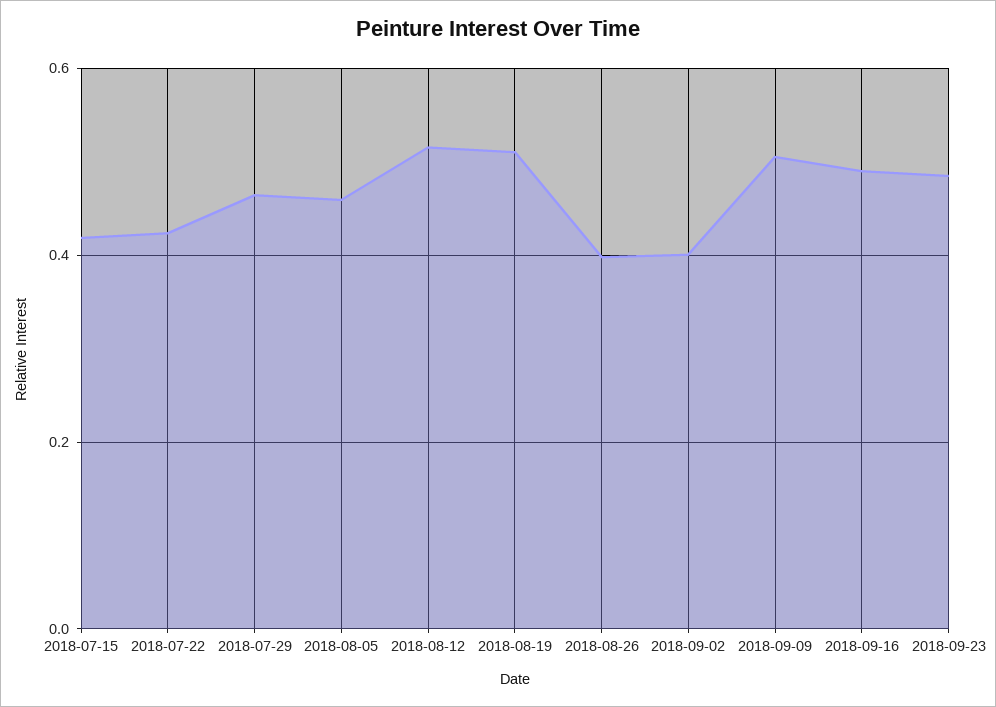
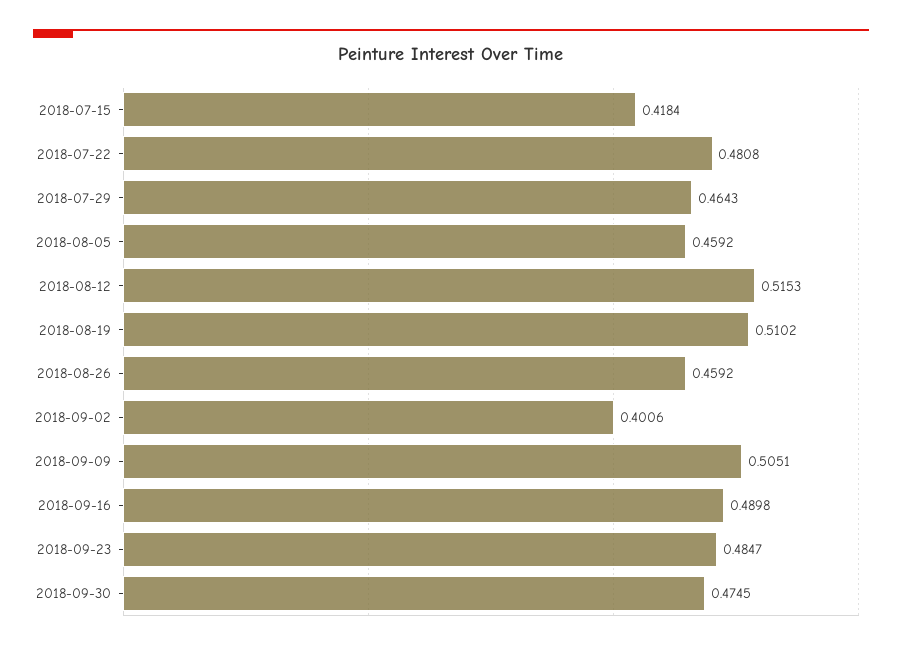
2018-07-22: 0.42 -> 0.4808
2018-08-26: 0.4 -> 0.4592
2018-09-30: none -> 0.4745

